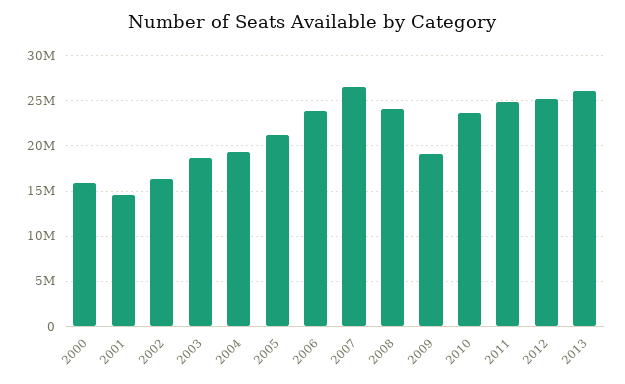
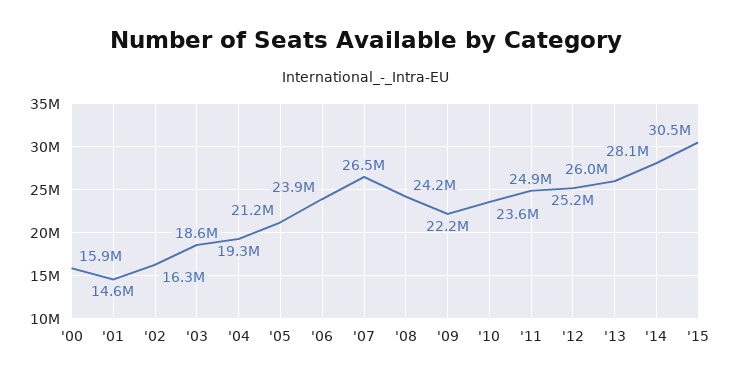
2009: 19000000 -> 22200000
'14: none -> 28100000
'15: none -> 30500000

